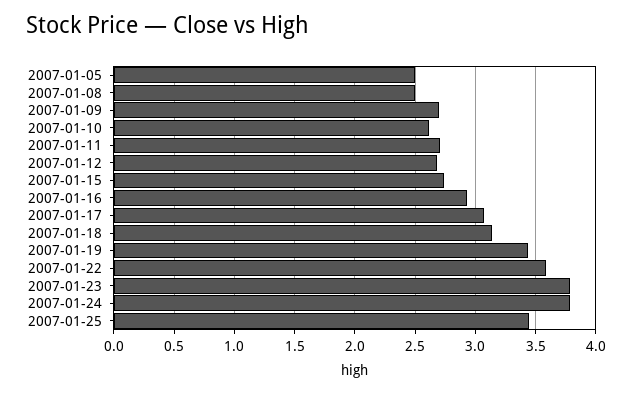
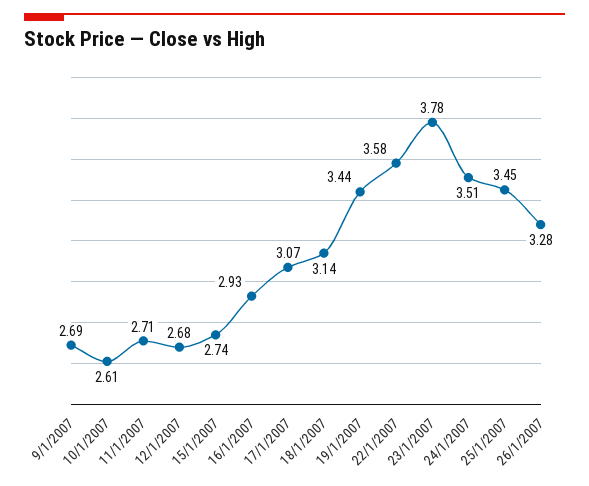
2007-01-05: 2.5 -> none
2007-01-08: 2.5 -> none
2007-01-24: 3.8 -> 3.51
26/1/2007: none -> 3.28

